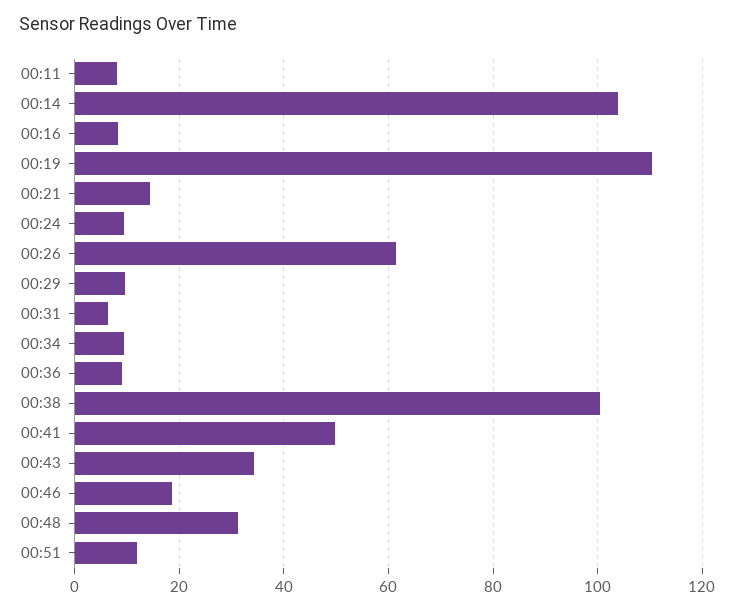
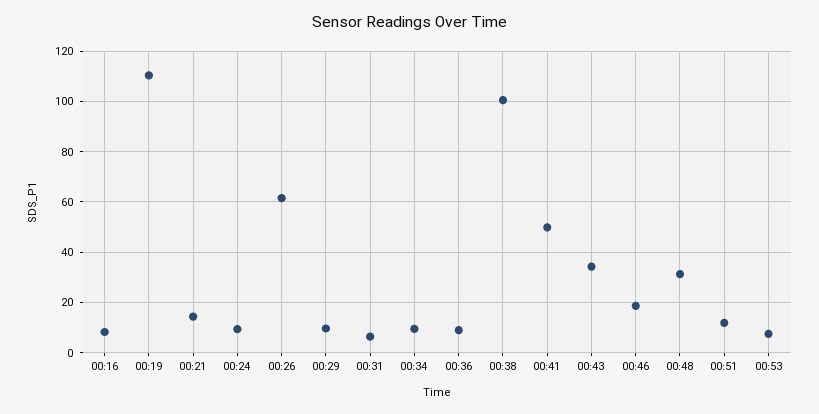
00:11: 8 -> none
00:14: 104 -> none
00:53: none -> 7.5

